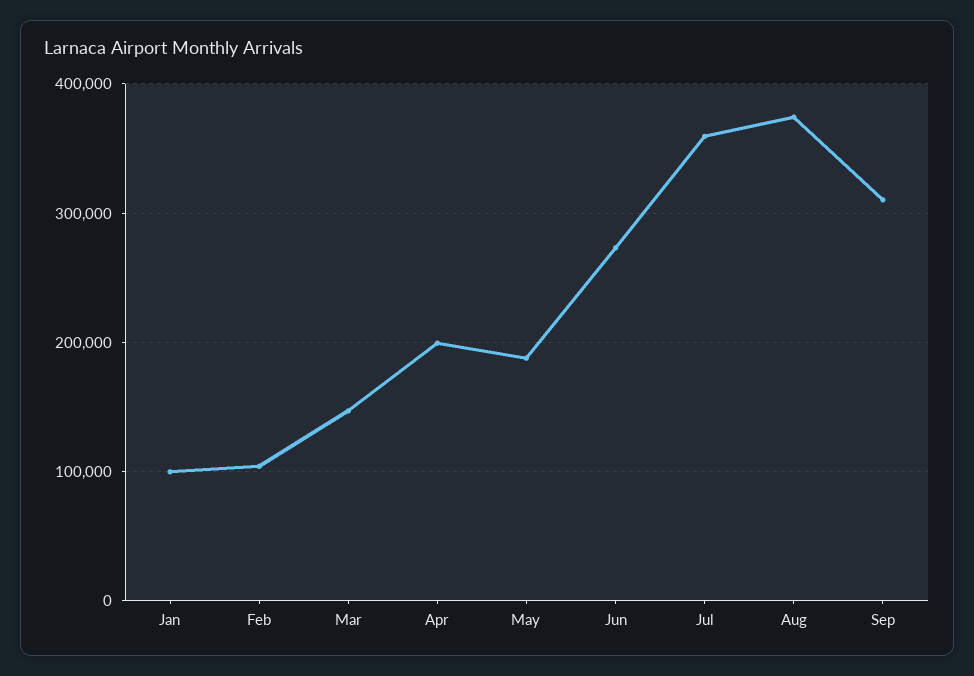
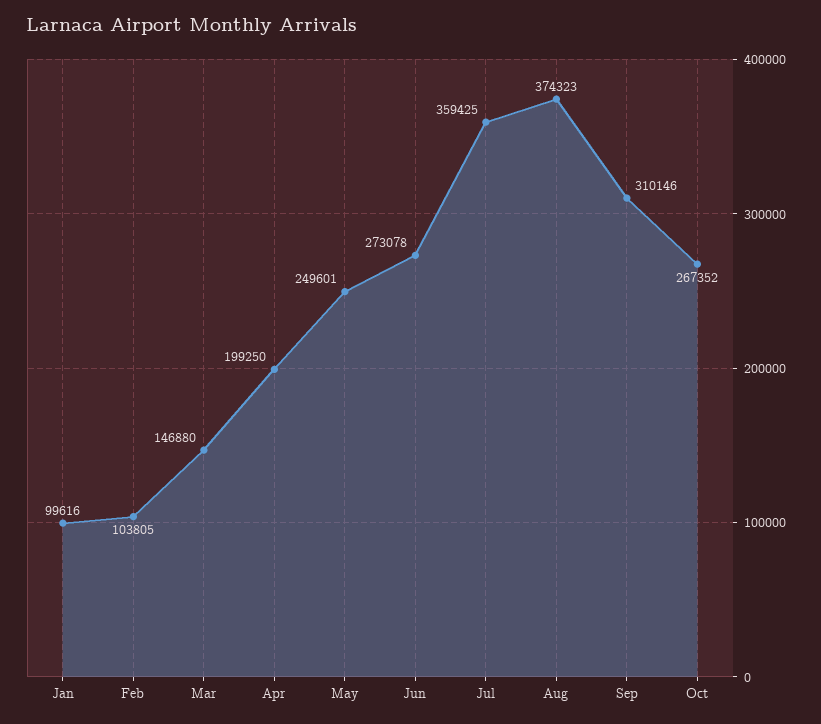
May: 190000 -> 249601
Oct: none -> 267352

